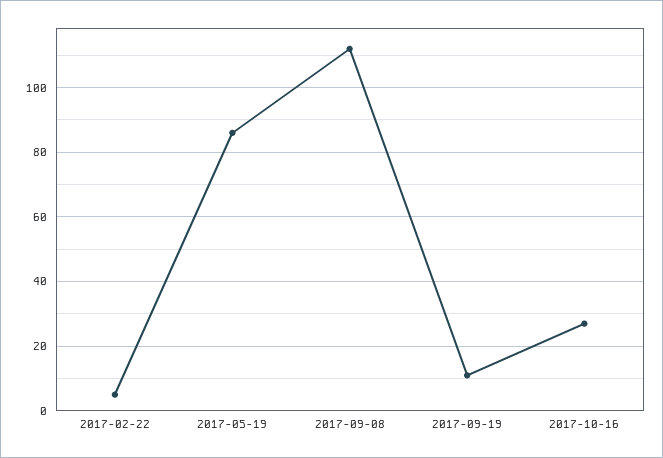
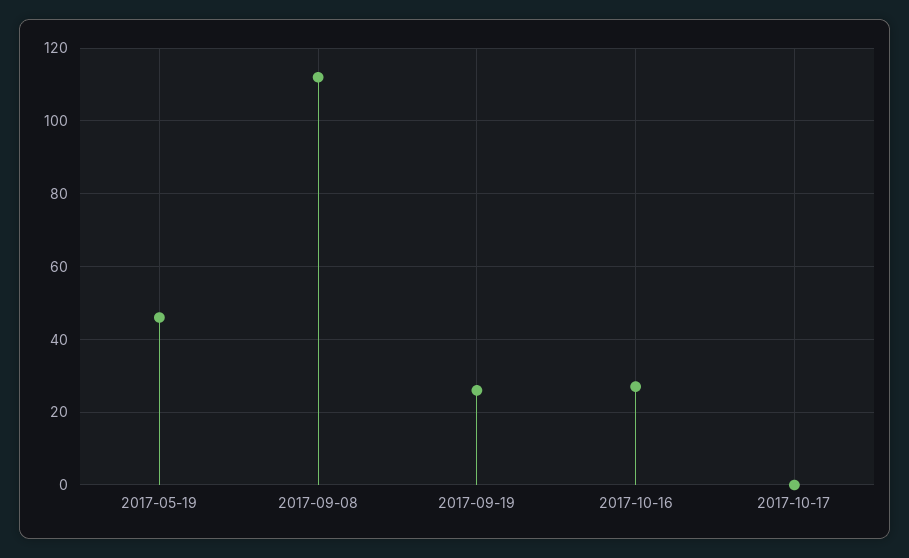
2017-02-22: 5 -> none
2017-05-19: 85 -> 45
2017-09-19: 10 -> 25
2017-10-17: none -> 0

